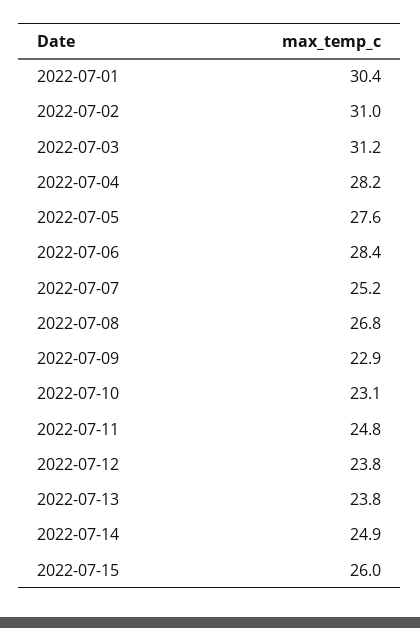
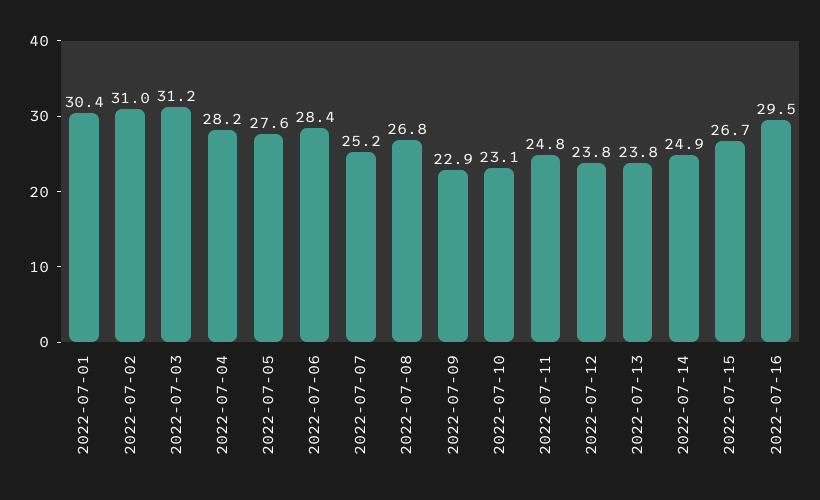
2022-07-15: 26 -> 26.7
2022-07-16: none -> 29.5

